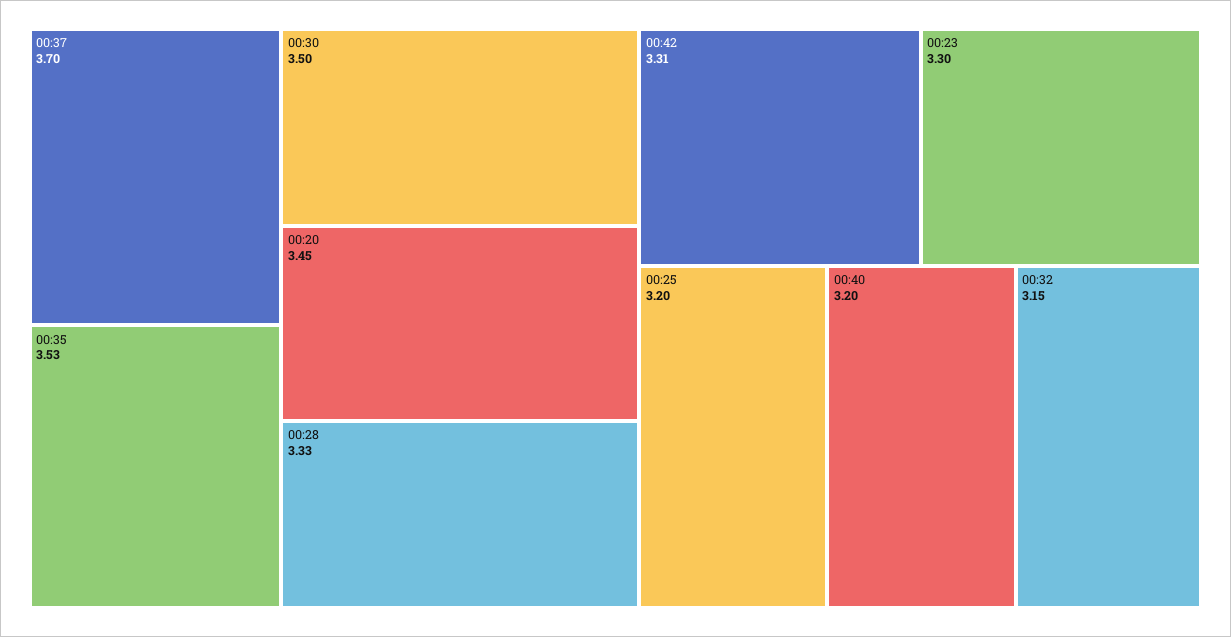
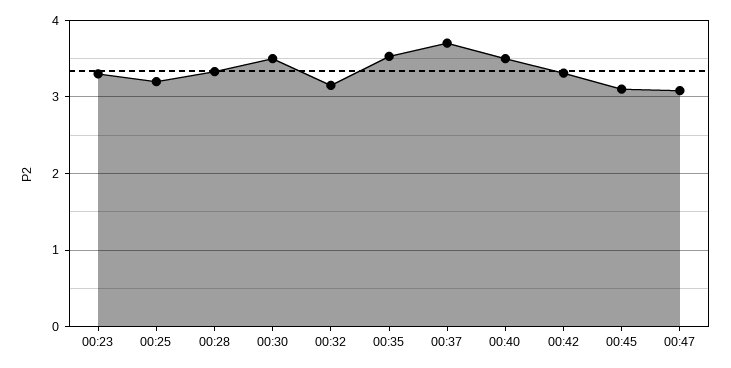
00:20: 3.45 -> none
00:40: 3.2 -> 3.5
00:45: none -> 3.1
00:47: none -> 3.1

